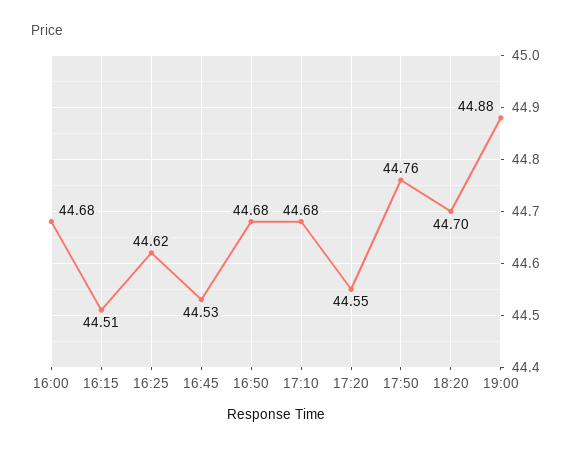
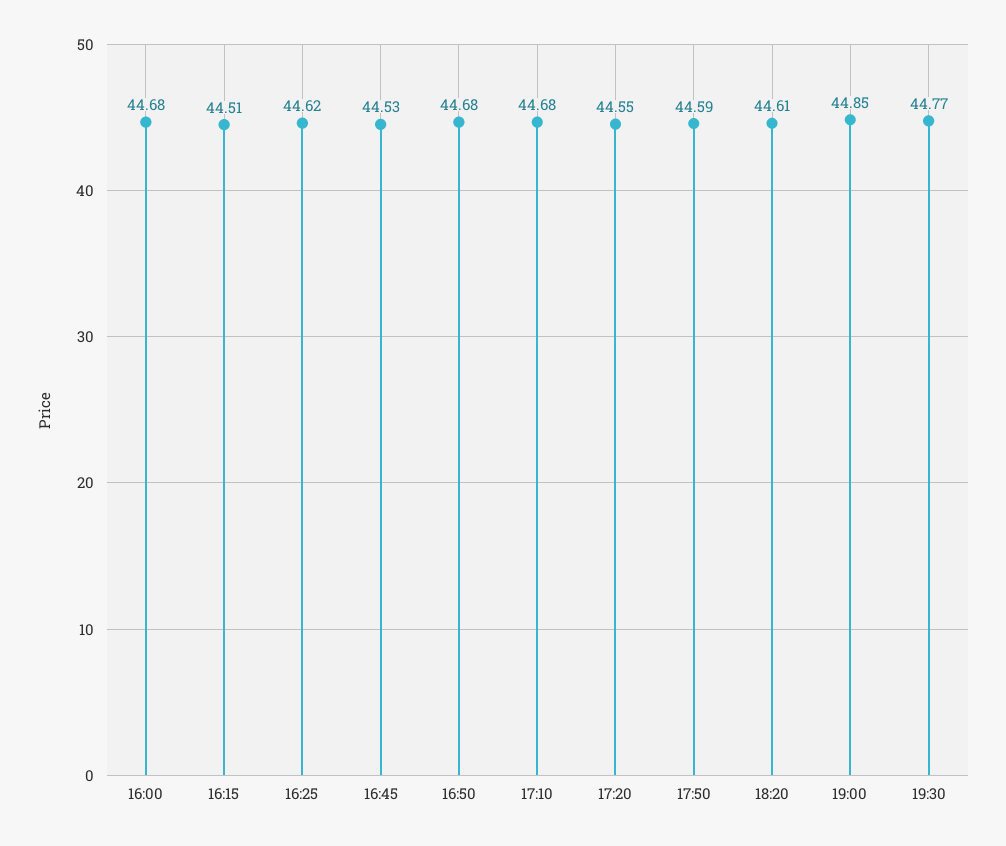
17:50: 44.76 -> 44.59
18:20: 44.7 -> 44.61
19:00: 44.88 -> 44.85
19:30: none -> 44.77

